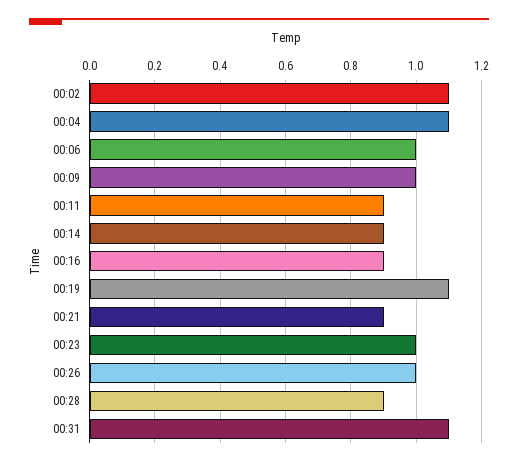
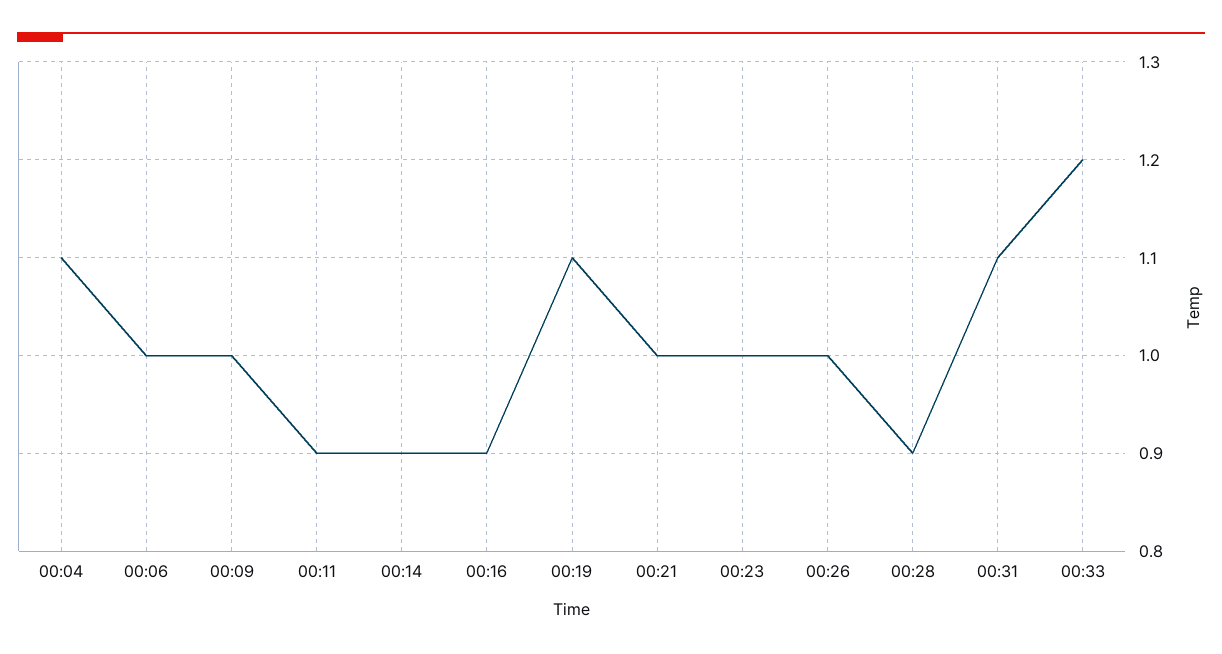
00:02: 1.1 -> none
00:21: 0.9 -> 1
00:33: none -> 1.2

